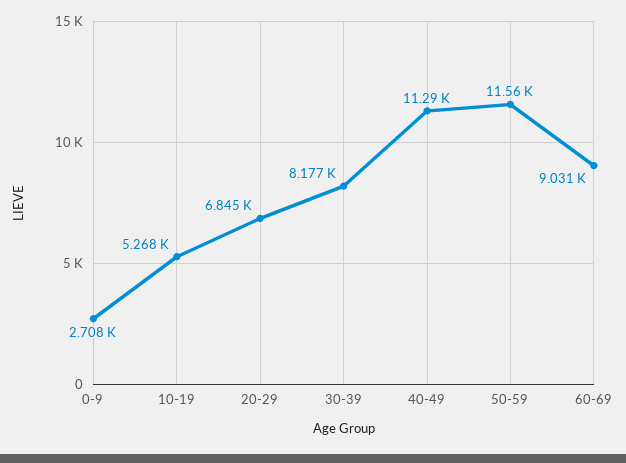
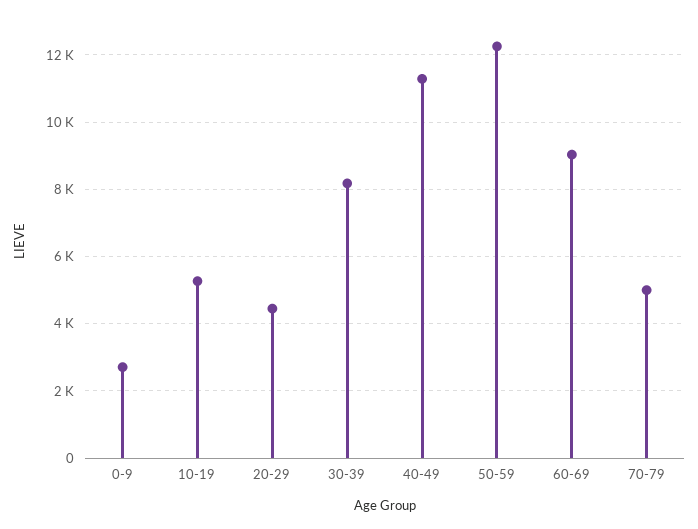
20-29: 6845 -> 4400
50-59: 11560 -> 12200
70-79: none -> 5000

